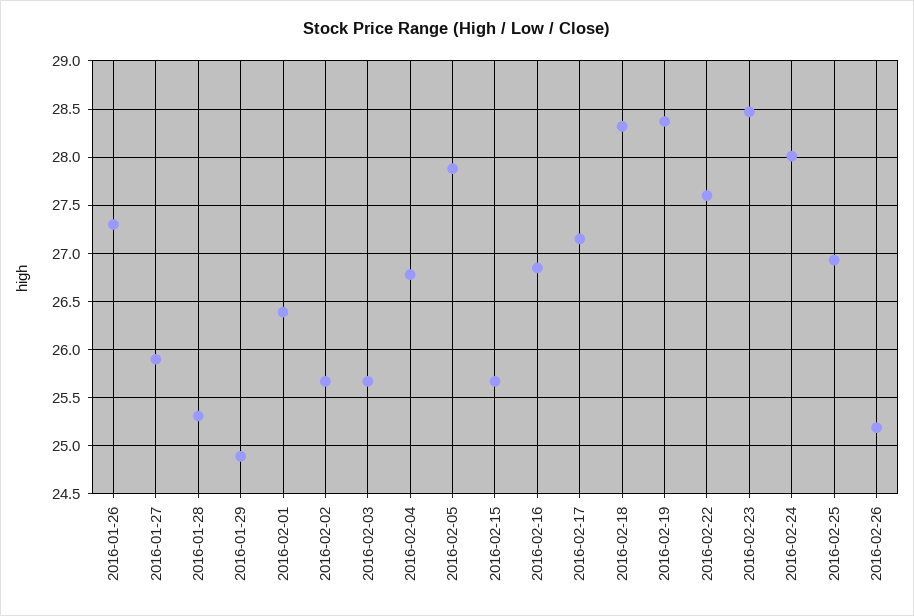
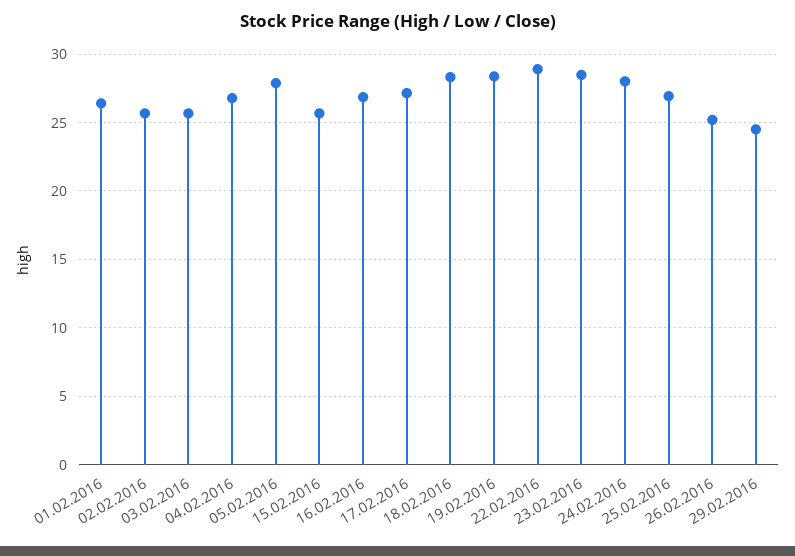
2016-01-26: 27.3 -> none
2016-01-27: 25.9 -> none
2016-01-28: 25.3 -> none
2016-01-29: 24.9 -> none
2016-02-22: 27.6 -> 29
29.02.2016: none -> 24.5

